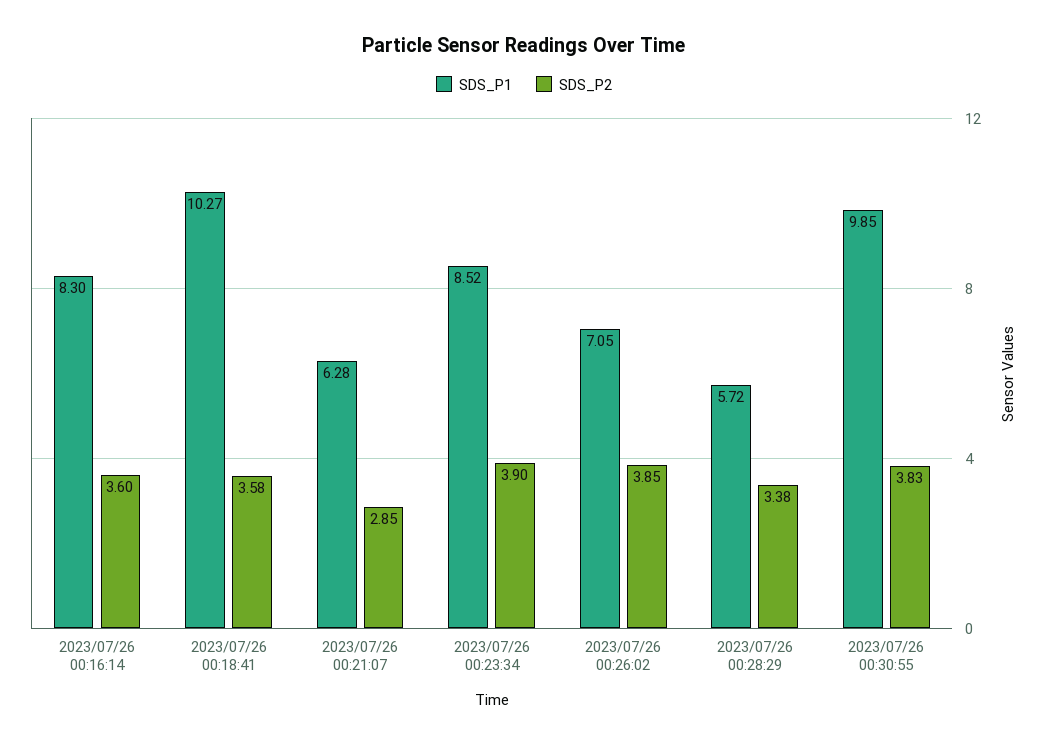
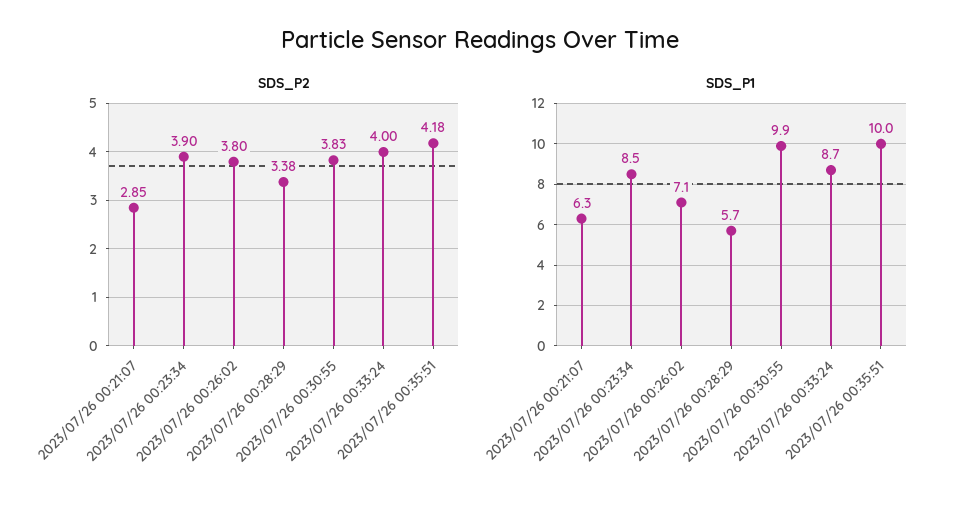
SDS_P1, 2023/07/26 00:16:14: 8.3 -> none
SDS_P2, 2023/07/26 00:16:14: 3.6 -> none
SDS_P1, 2023/07/26 00:18:41: 10.27 -> none
SDS_P2, 2023/07/26 00:18:41: 3.58 -> none
SDS_P2, 2023/07/26 00:26:02: 3.85 -> 3.8
SDS_P2, 2023/07/26 00:33:24: none -> 4
SDS_P2, 2023/07/26 00:35:51: none -> 4.18
SDS_P1, 2023/07/26 00:33:24: none -> 8.7
SDS_P1, 2023/07/26 00:35:51: none -> 10

